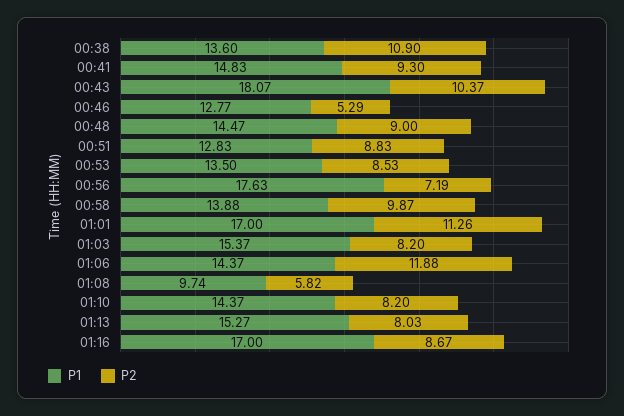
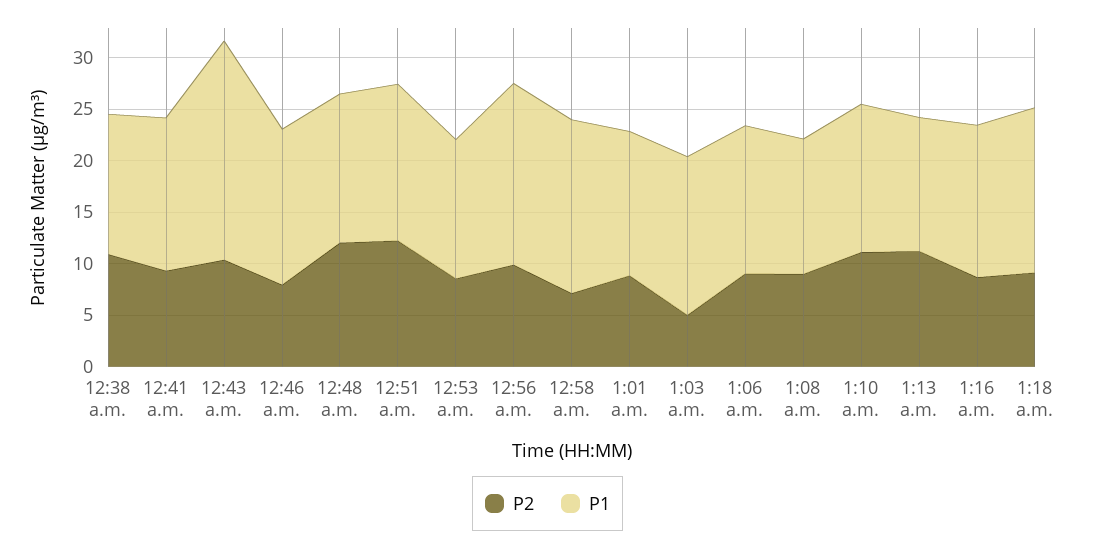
P1, 00:43: 18.07 -> 21
P1, 00:46: 12.77 -> 15
P2, 00:46: 5.29 -> 8
P2, 00:48: 9 -> 12
P1, 00:51: 12.83 -> 15
P2, 00:51: 8.83 -> 12
P2, 00:56: 7.19 -> 10
P1, 00:58: 13.88 -> 17
P2, 00:58: 9.87 -> 7
P1, 01:01: 17 -> 14
P2, 01:01: 11.26 -> 9
P2, 01:03: 8.2 -> 5
P2, 01:06: 11.88 -> 9
P1, 01:08: 9.74 -> 13
P2, 01:08: 5.82 -> 9
P2, 01:10: 8.2 -> 11
P1, 01:13: 15.27 -> 13
P2, 01:13: 8.03 -> 11
P1, 01:16: 17 -> 15
P2, 1:18 a.m.: none -> 9
P1, 1:18 a.m.: none -> 16

